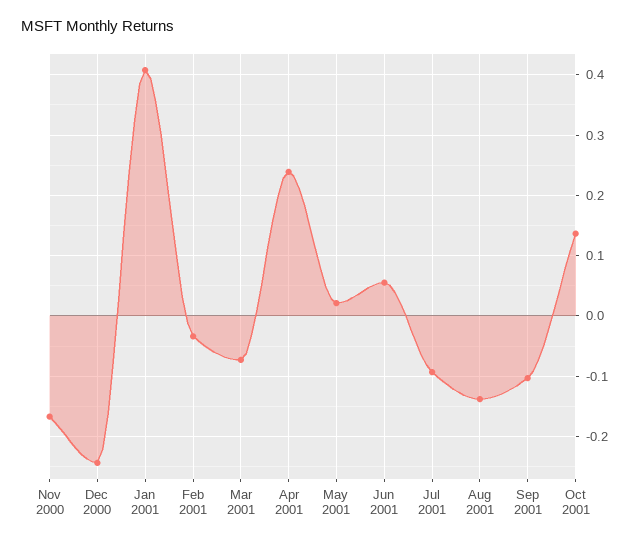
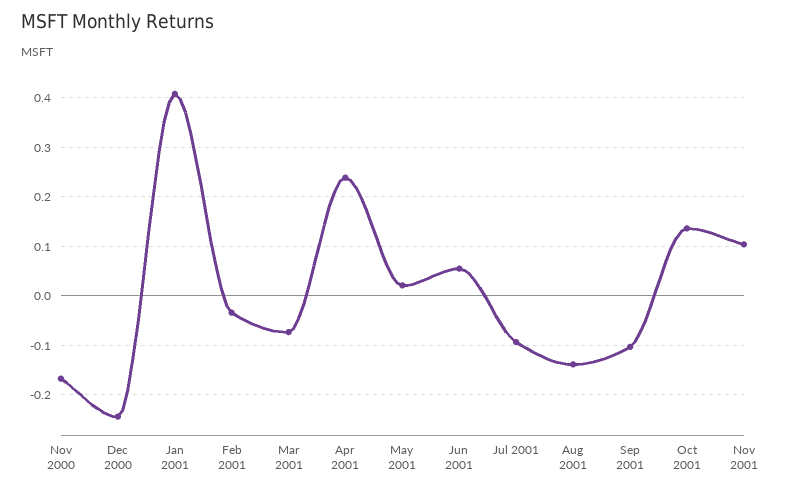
Nov 2001: none -> 0.1

